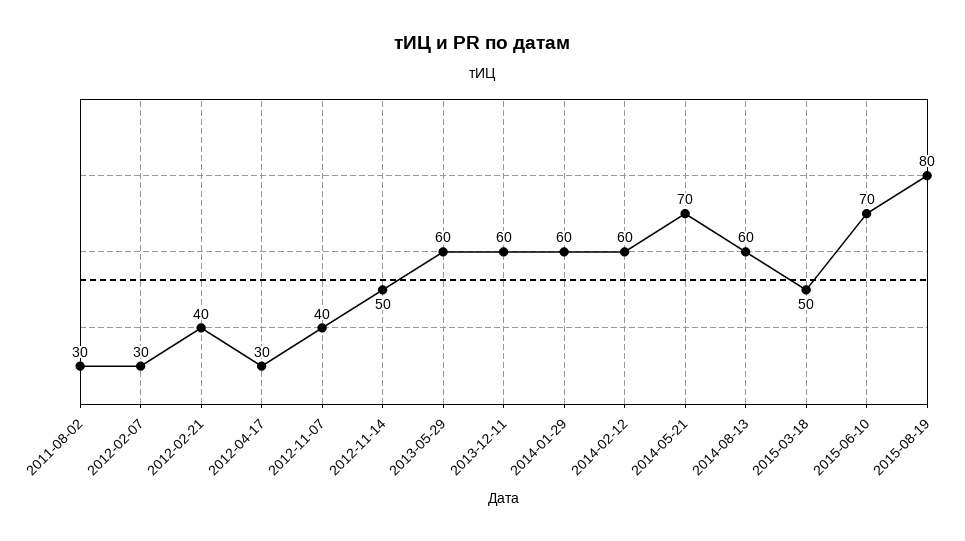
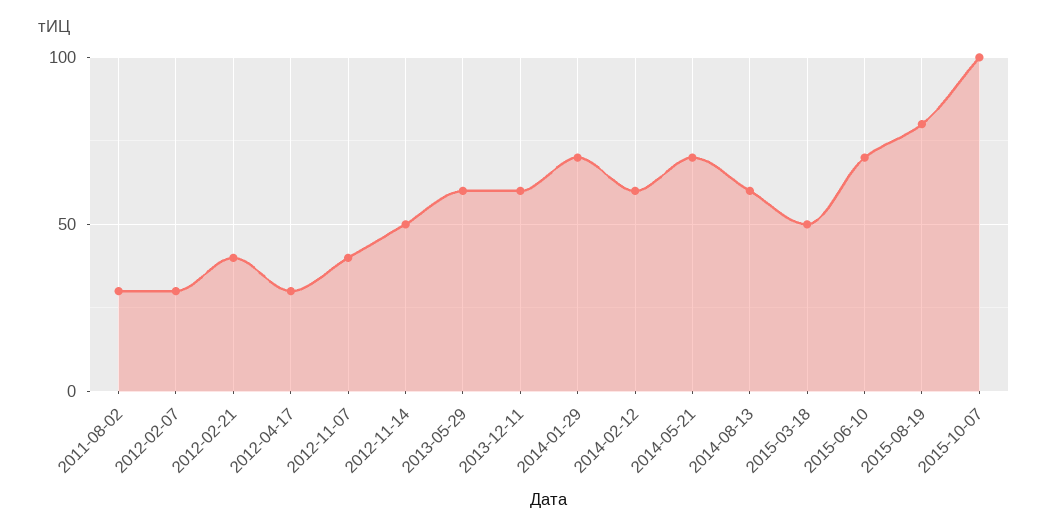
2014-01-29: 60 -> 70
2015-10-07: none -> 100

